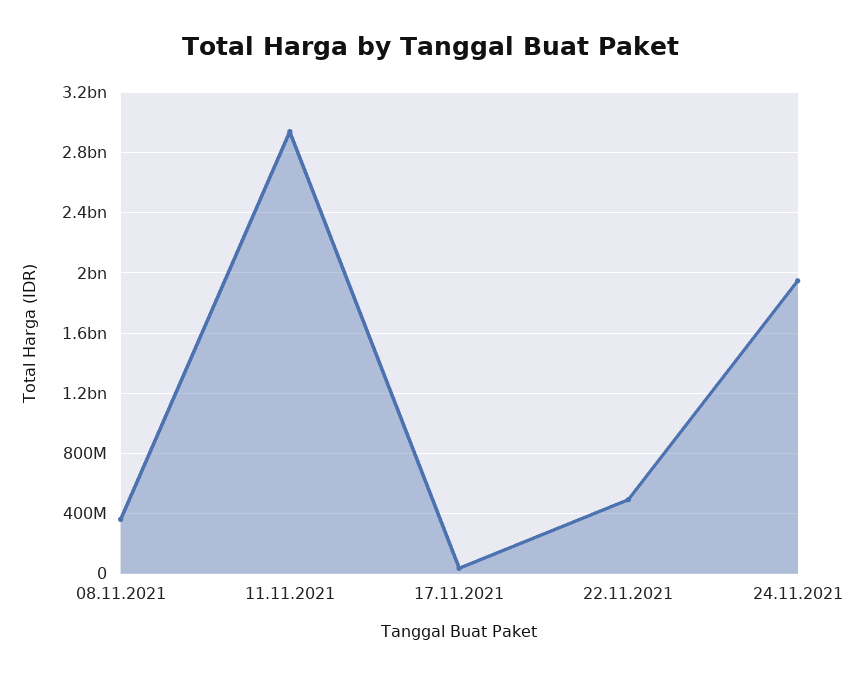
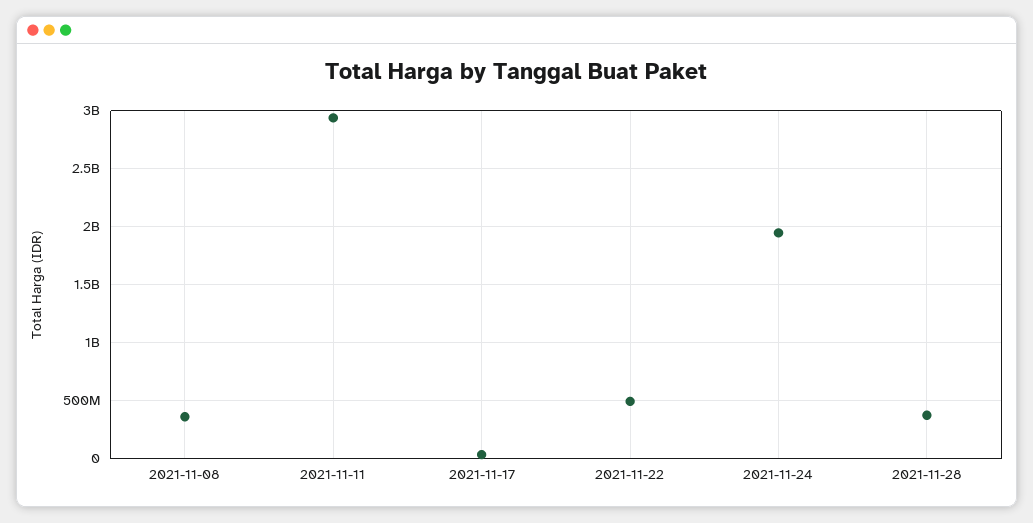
2021-11-28: none -> 400000000

